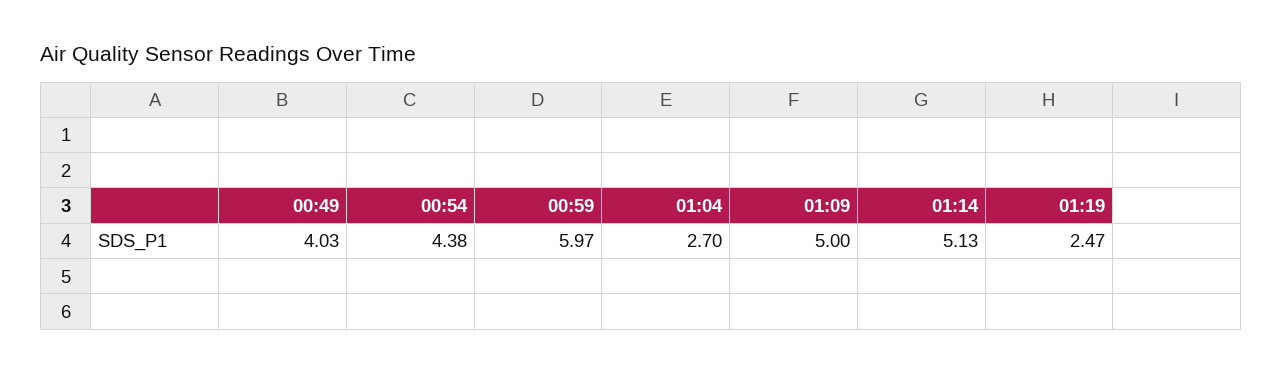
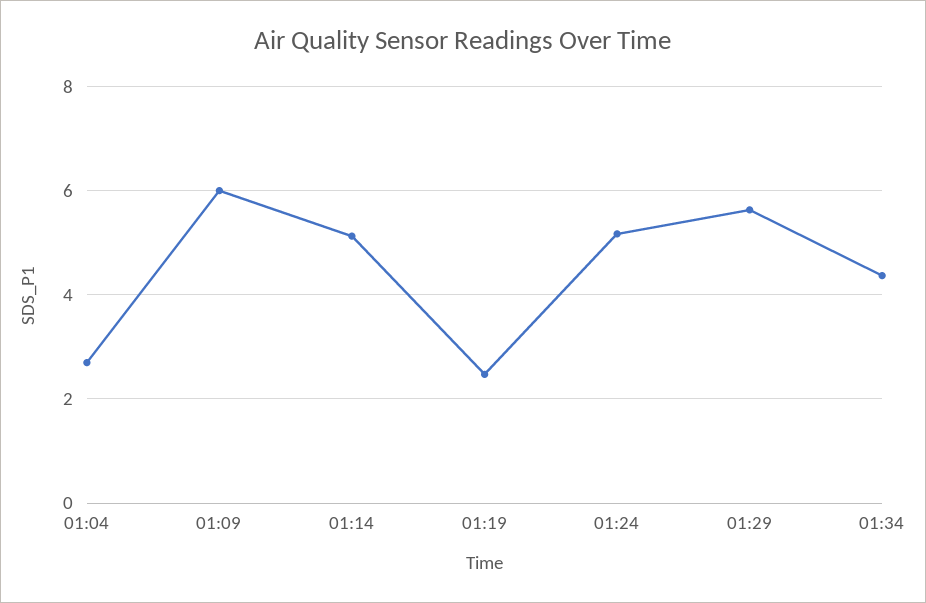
00:49: 4.03 -> none
00:54: 4.38 -> none
00:59: 5.97 -> none
01:09: 5 -> 6
01:24: none -> 5.2
01:29: none -> 5.6
01:34: none -> 4.4

